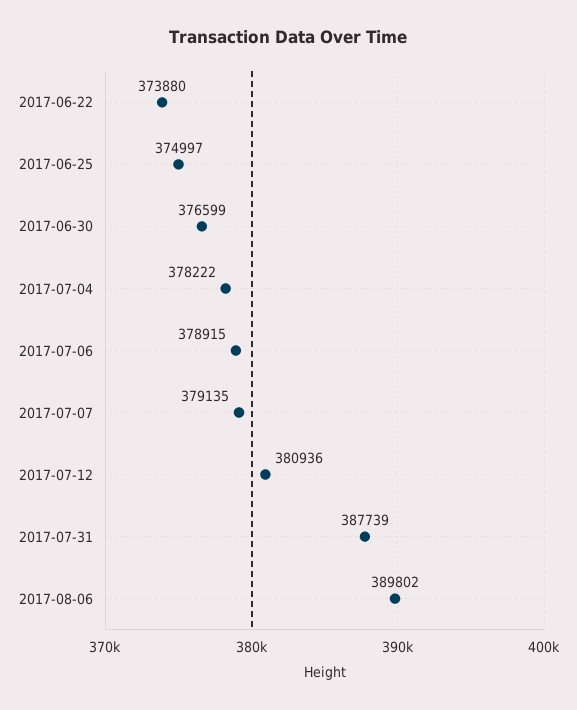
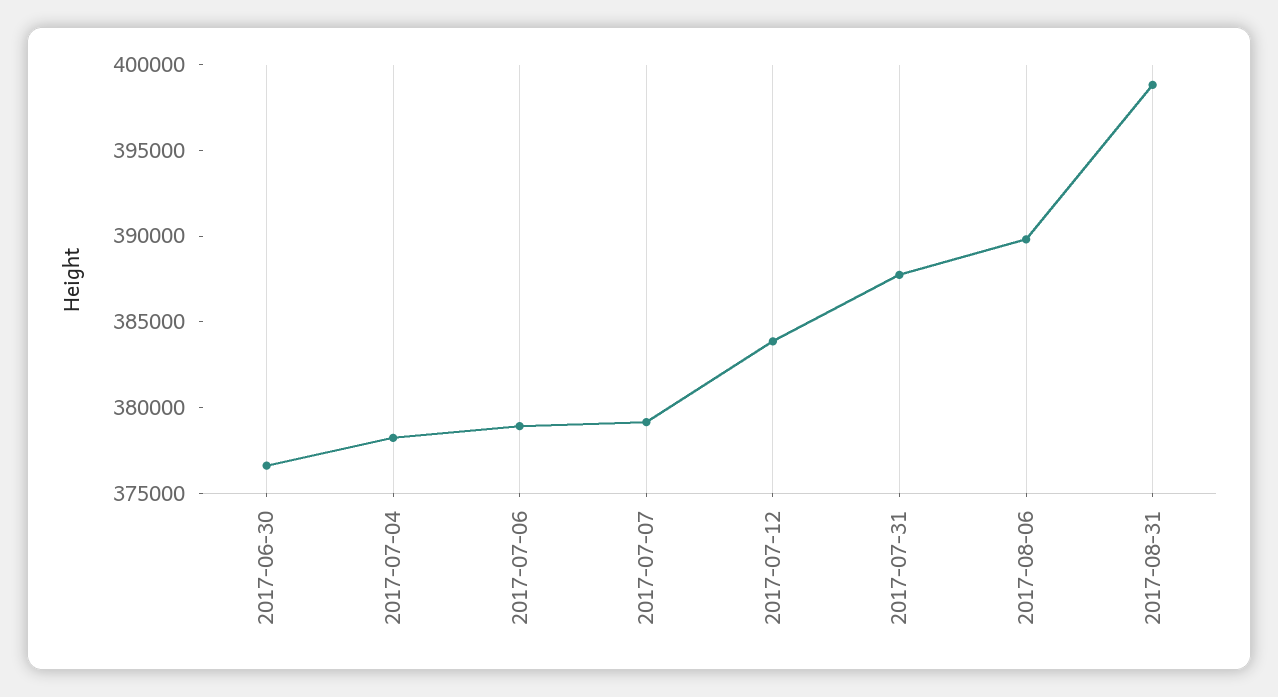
2017-06-22: 373880 -> none
2017-06-25: 374997 -> none
2017-07-12: 380936 -> 384000
2017-08-31: none -> 399000

